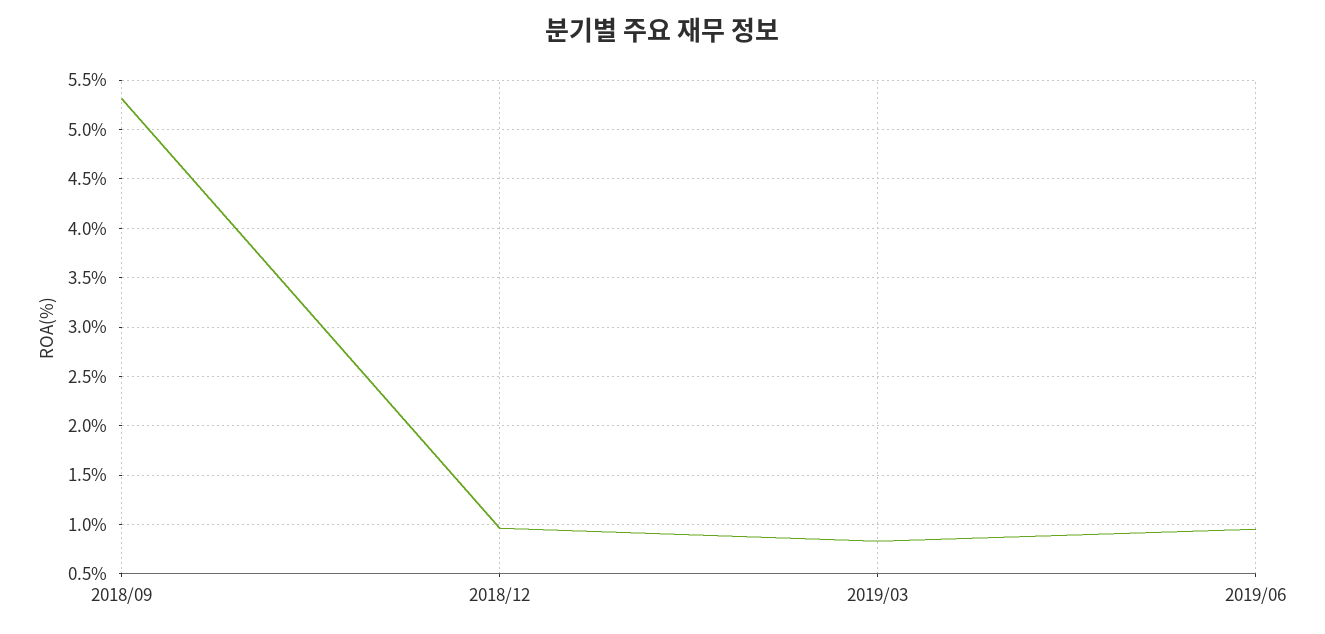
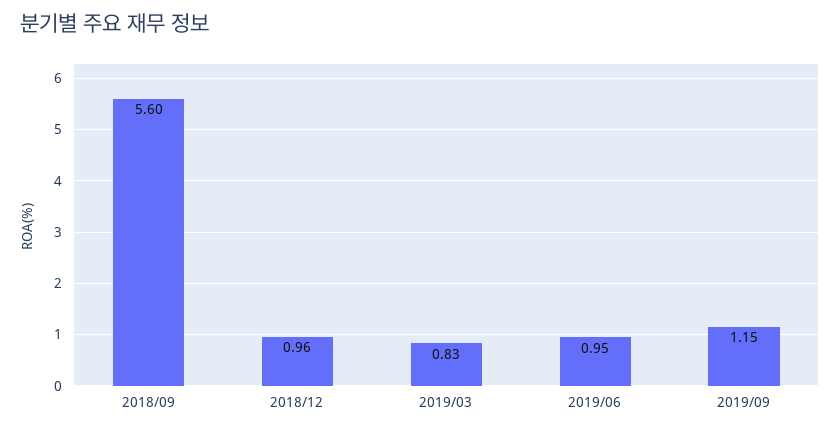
2018/09: 5.3 -> 5.6
2019/09: none -> 1.15

